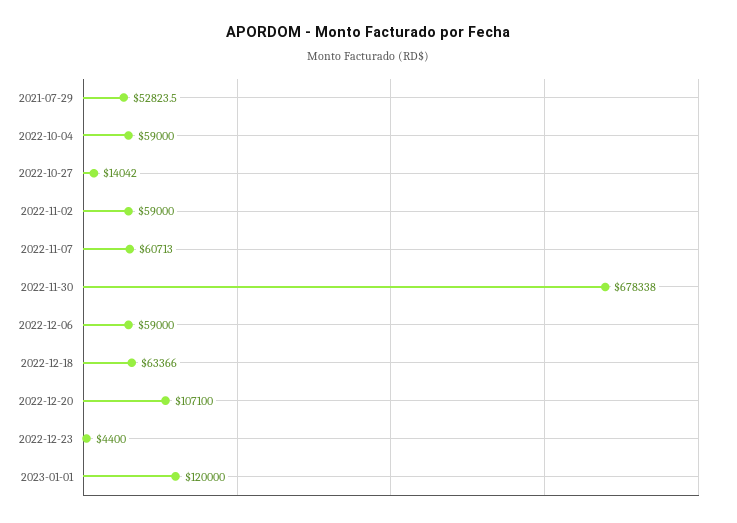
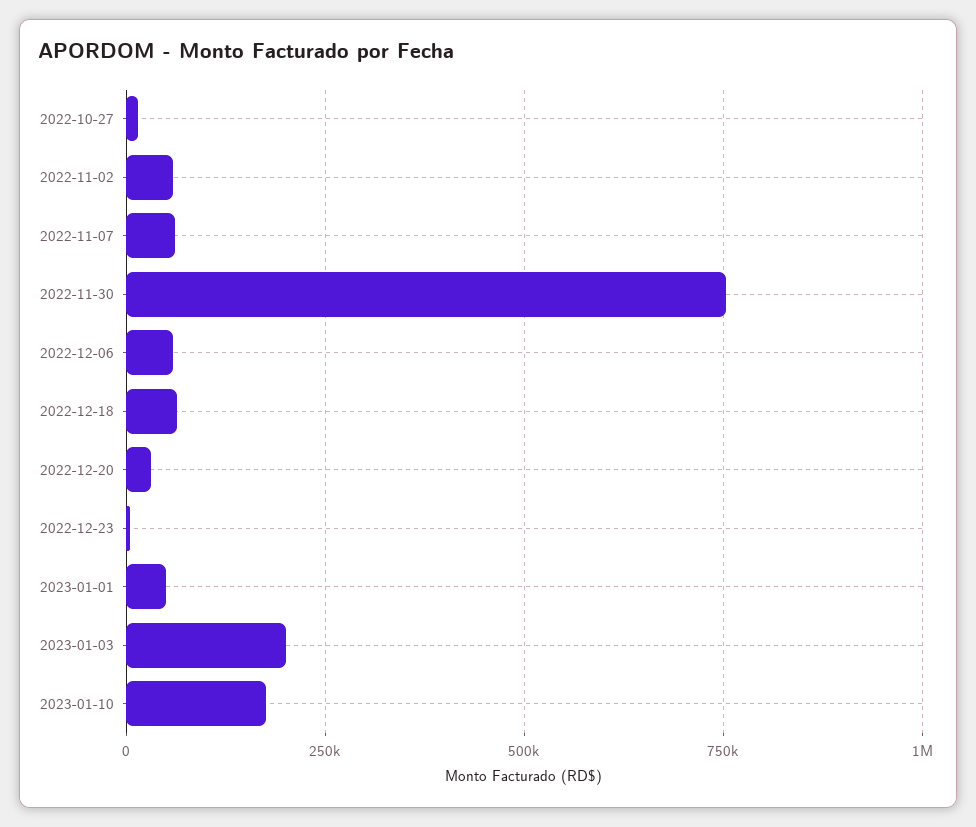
2021-07-29: 52823.5 -> none
2022-10-04: 59000 -> none
2022-11-30: 678338 -> 750000
2022-12-20: 107100 -> 25000
2023-01-01: 120000 -> 50000
2023-01-03: none -> 200000
2023-01-10: none -> 175000

